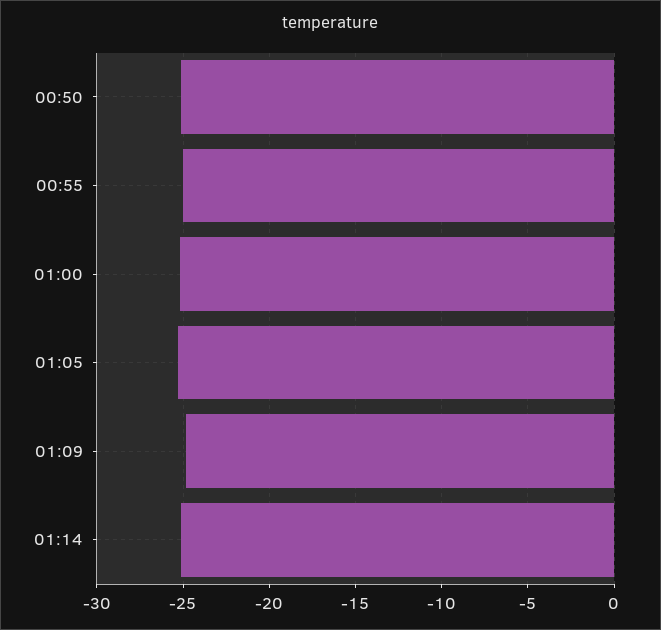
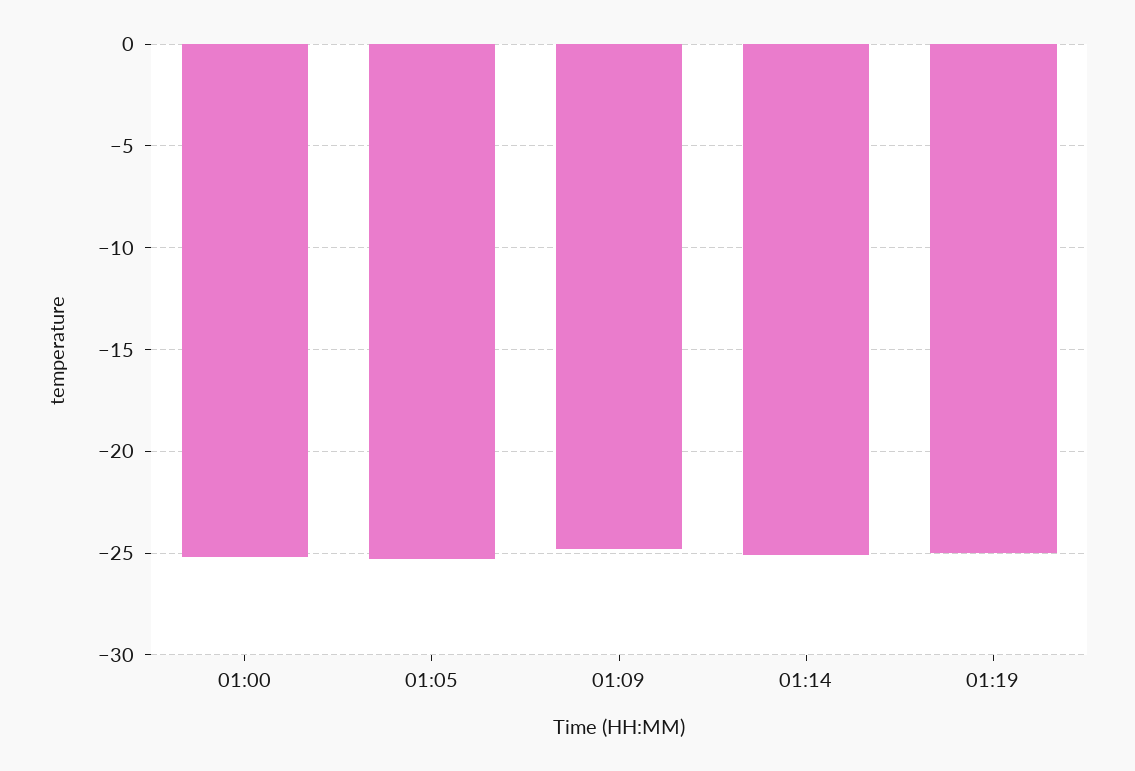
00:50: -25 -> none
00:55: -25 -> none
01:19: none -> -25

